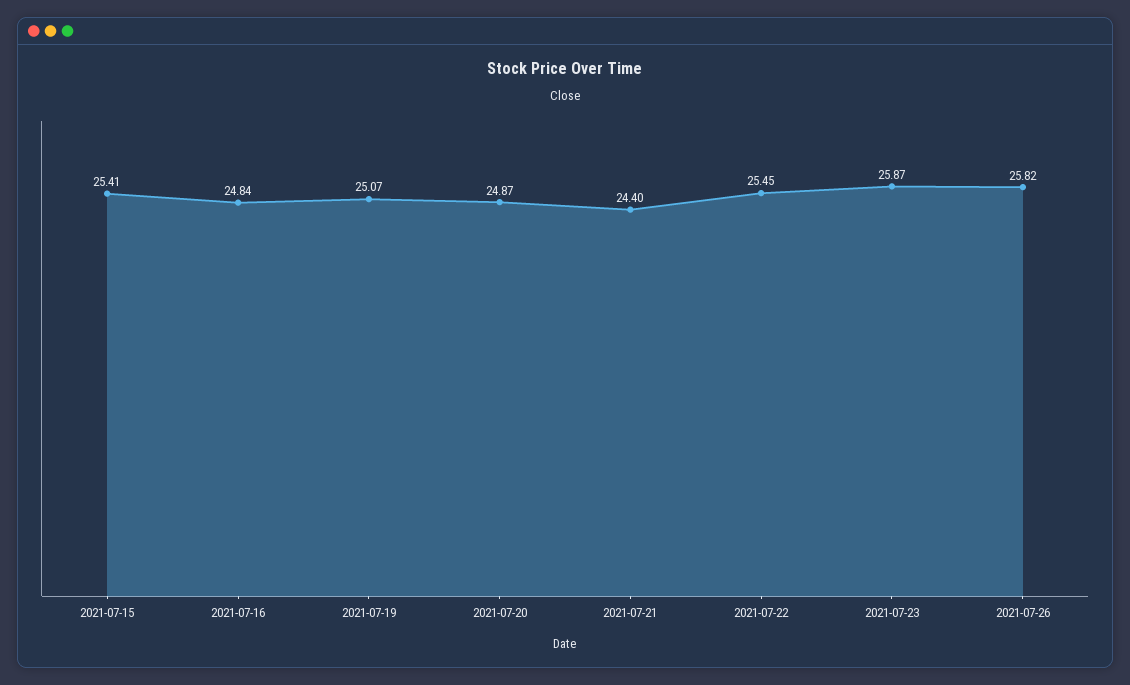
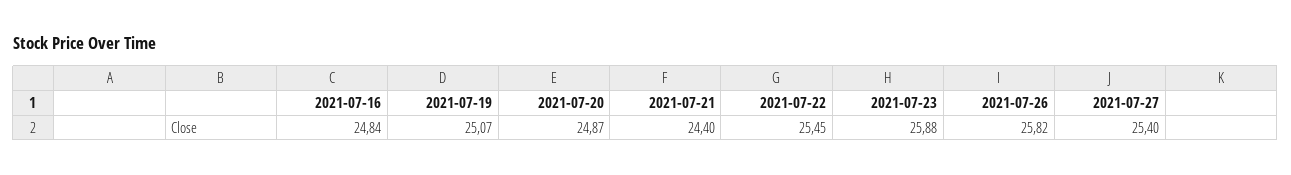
2021-07-15: 25.41 -> none
2021-07-23: 25.87 -> 25.88
2021-07-27: none -> 25.4

